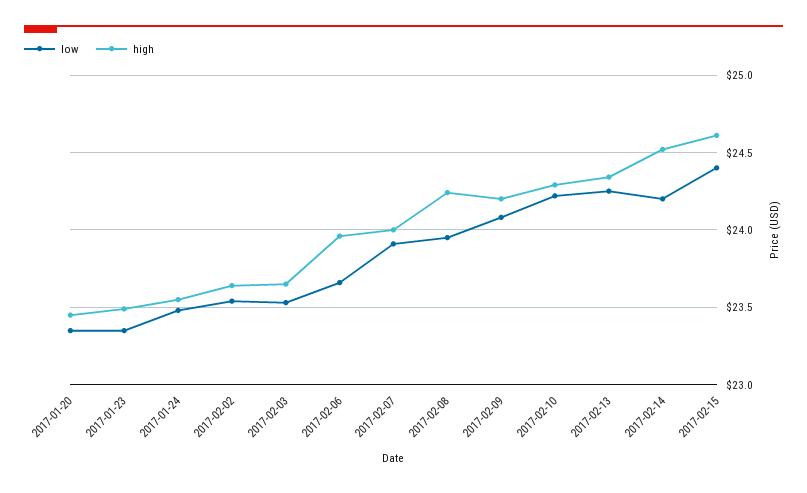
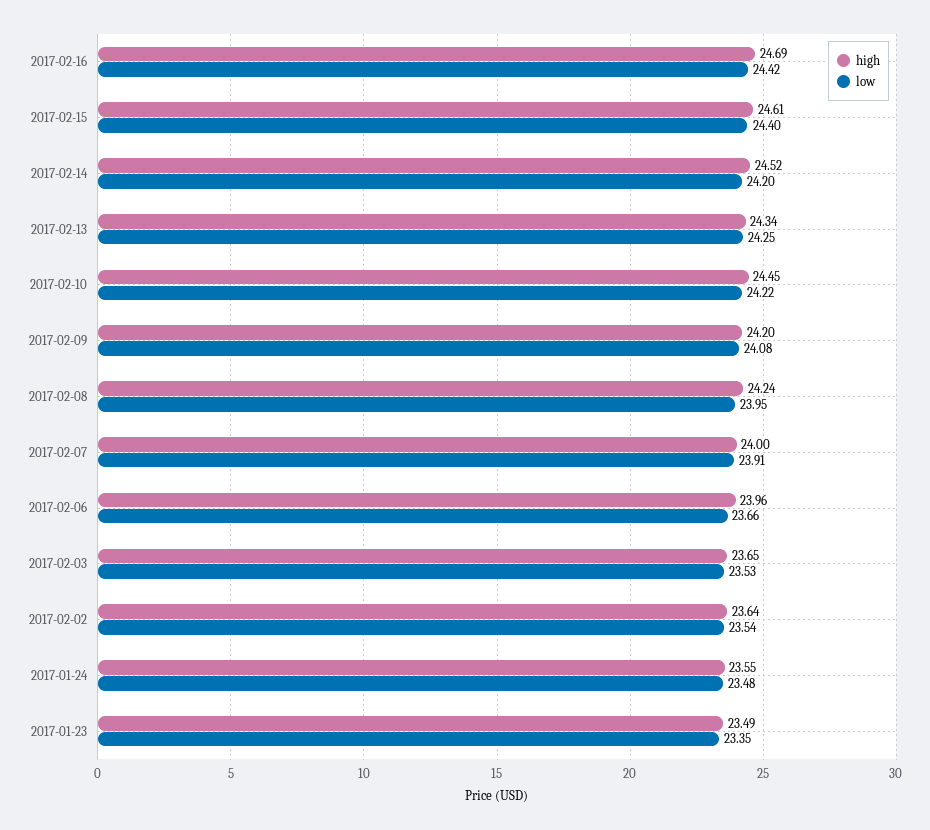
low, 2017-01-20: 23.35 -> none
high, 2017-01-20: 23.45 -> none
high, 2017-02-10: 24.3 -> 24.45
high, 2017-02-16: none -> 24.69
low, 2017-02-16: none -> 24.42

